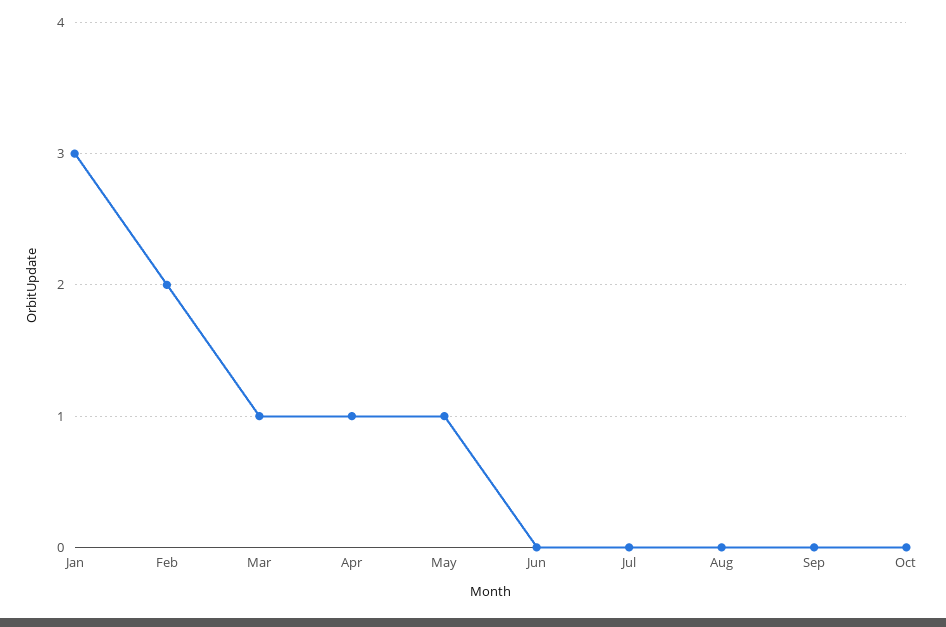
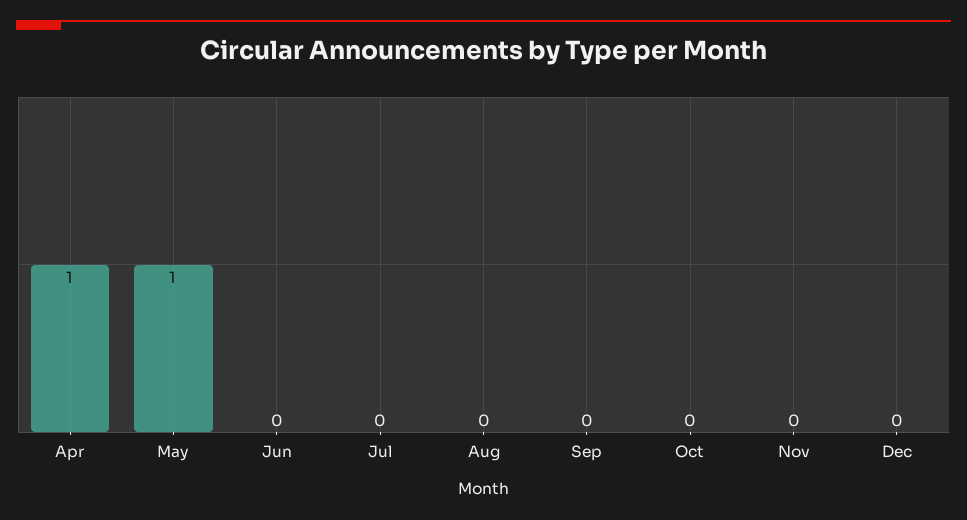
Jan: 3 -> none
Feb: 2 -> none
Mar: 1 -> none
Nov: none -> 0
Dec: none -> 0

